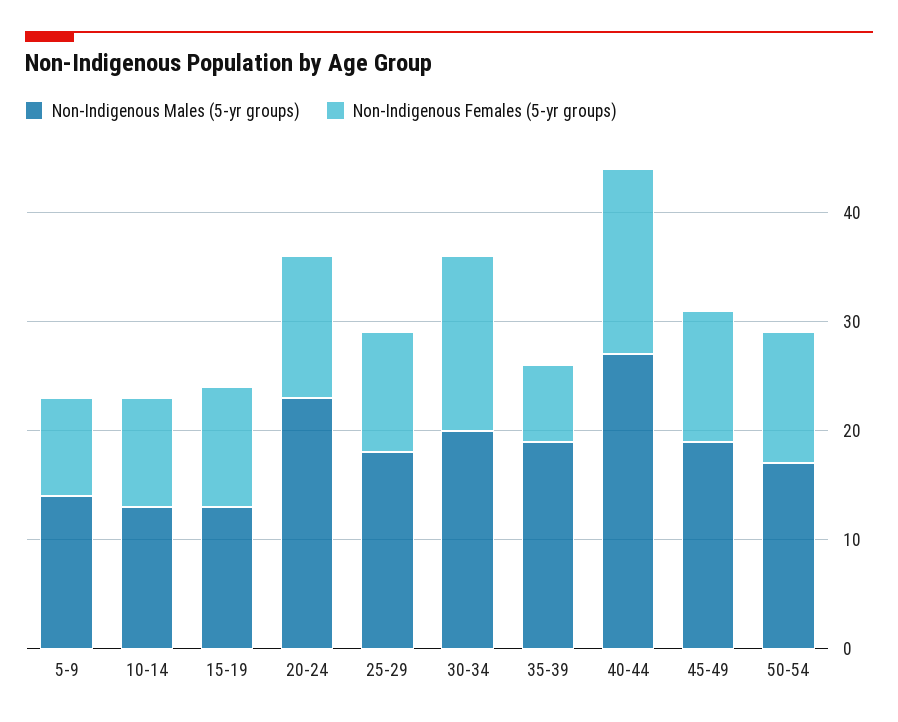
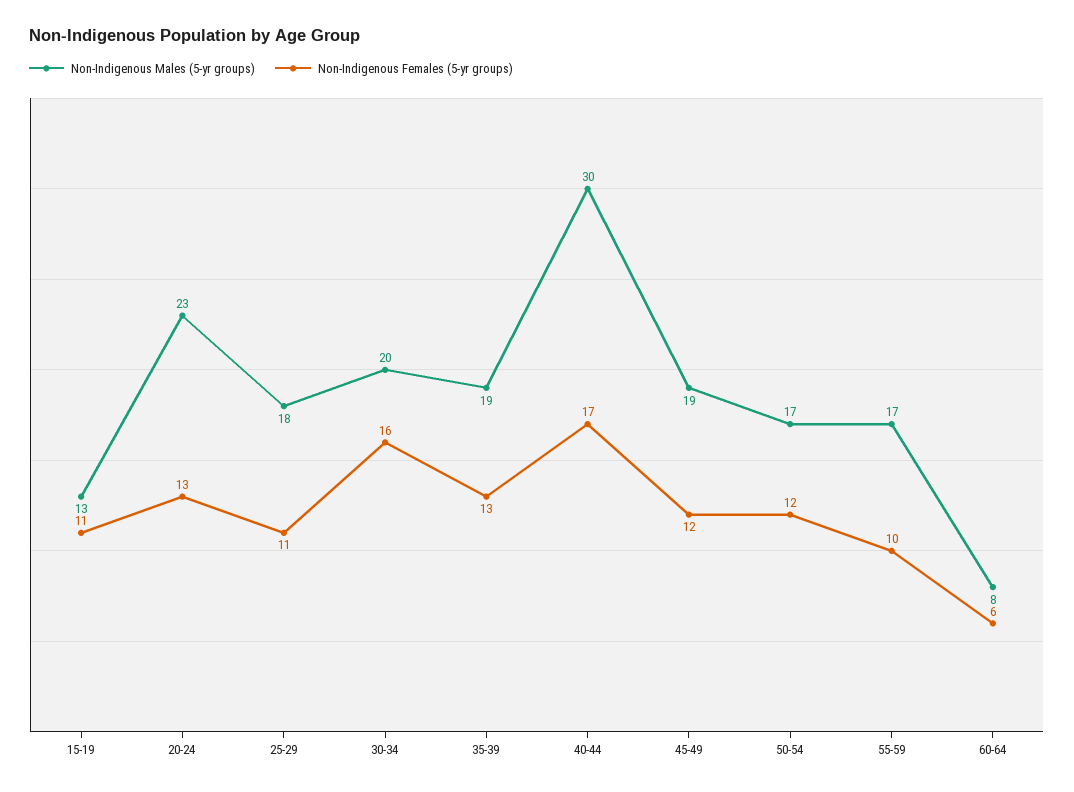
Non-Indigenous Males (5-yr groups), 5-9: 14 -> none
Non-Indigenous Females (5-yr groups), 5-9: 9 -> none
Non-Indigenous Males (5-yr groups), 10-14: 13 -> none
Non-Indigenous Females (5-yr groups), 10-14: 10 -> none
Non-Indigenous Females (5-yr groups), 35-39: 7 -> 13
Non-Indigenous Males (5-yr groups), 40-44: 27 -> 30
Non-Indigenous Males (5-yr groups), 55-59: none -> 17
Non-Indigenous Females (5-yr groups), 55-59: none -> 10
Non-Indigenous Males (5-yr groups), 60-64: none -> 8
Non-Indigenous Females (5-yr groups), 60-64: none -> 6

